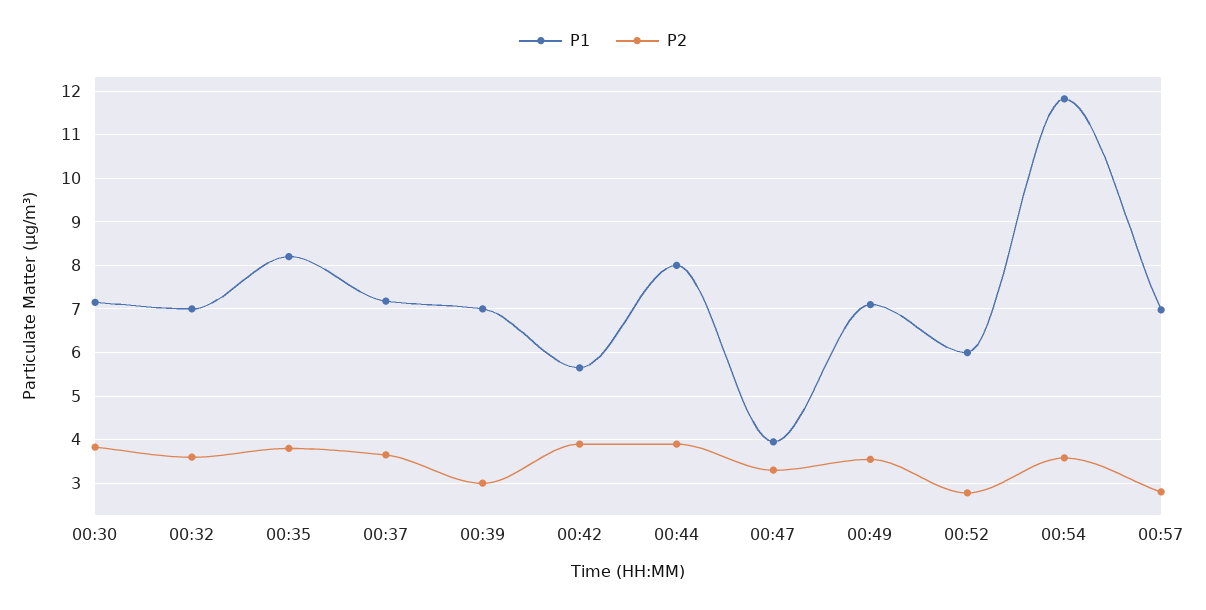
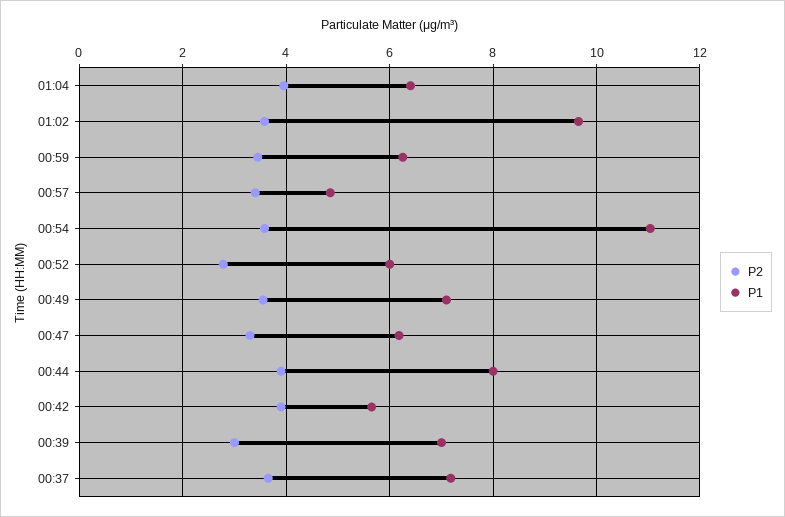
P1, 00:30: 7.2 -> none
P2, 00:30: 3.8 -> none
P1, 00:32: 7 -> none
P2, 00:32: 3.6 -> none
P1, 00:35: 8.2 -> none
P2, 00:35: 3.8 -> none
P1, 00:47: 4 -> 6.2
P1, 00:54: 11.8 -> 11
P1, 00:57: 7 -> 4.8
P2, 00:57: 2.8 -> 3.4
P2, 01:04: none -> 4
P1, 01:04: none -> 6.4
P2, 01:02: none -> 3.6
P1, 01:02: none -> 9.6
P2, 00:59: none -> 3.4
P1, 00:59: none -> 6.2

